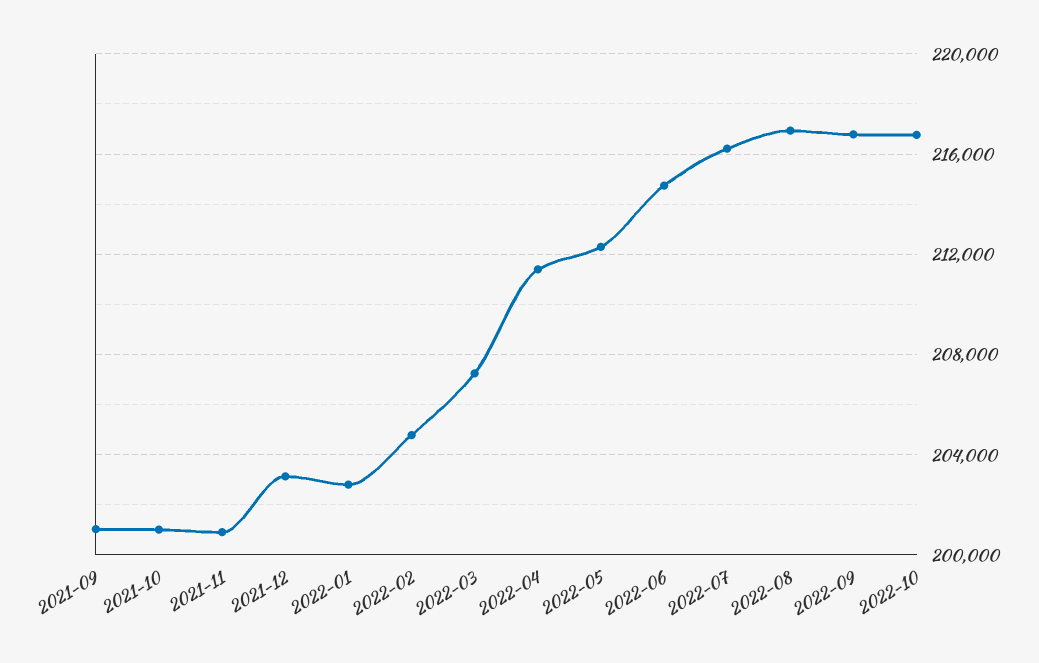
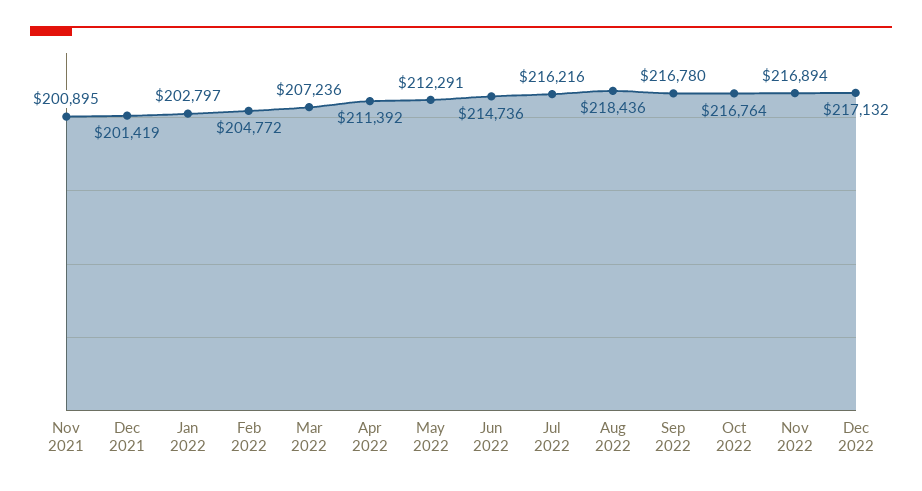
2021-09: 201000 -> none
2021-10: 201000 -> none
2021-12: 203000 -> 201419
2022-08: 217000 -> 218436
Nov 2022: none -> 216894
Dec 2022: none -> 217132

